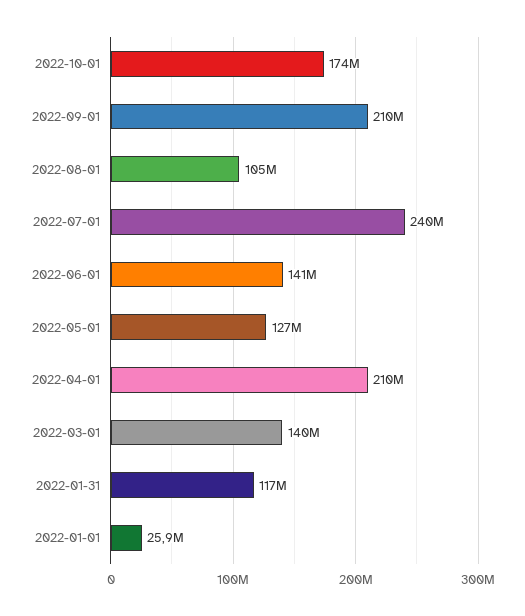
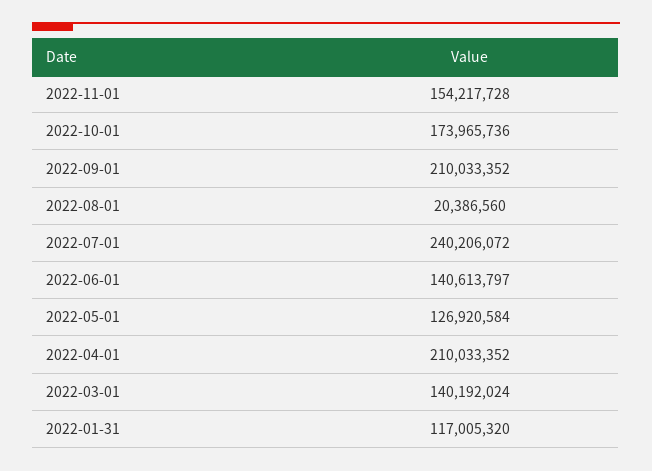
2022-08-01: 105000000 -> 20386560
2022-01-01: 25900000 -> none
2022-11-01: none -> 154217728

